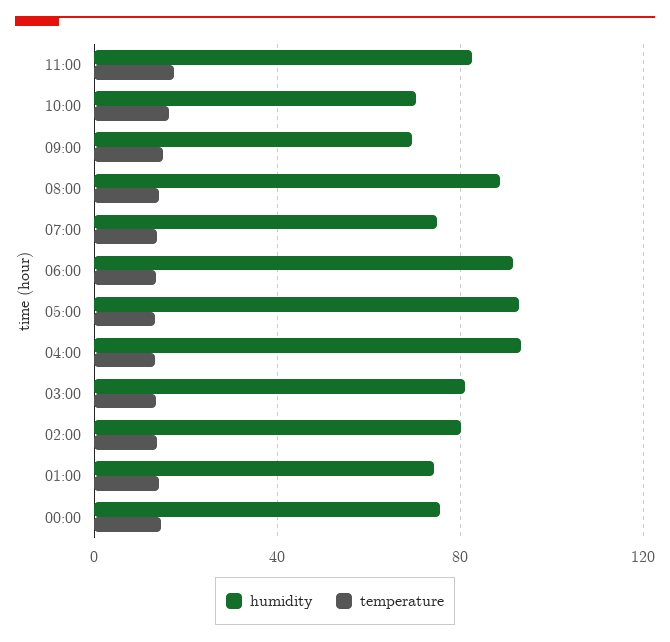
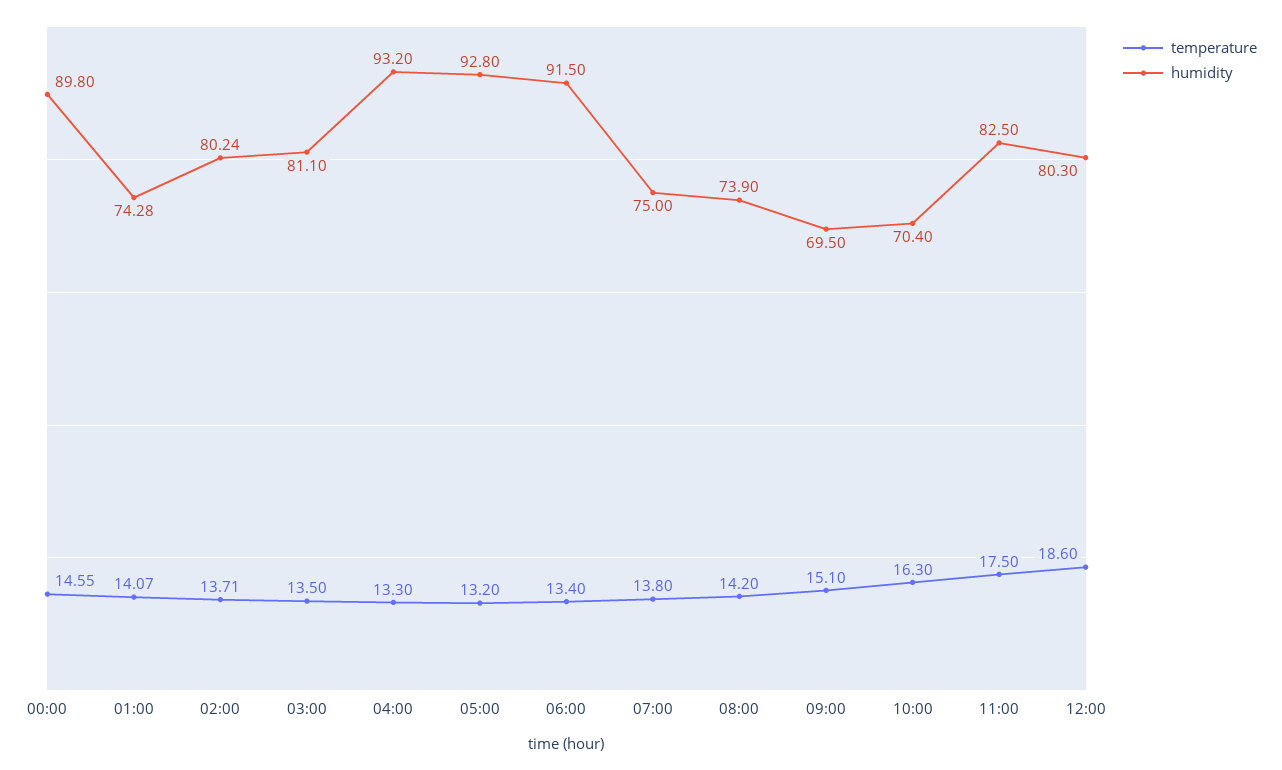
humidity, 08:00: 90 -> 73.9
humidity, 00:00: 75 -> 89.8
temperature, 12:00: none -> 18.6
humidity, 12:00: none -> 80.3

